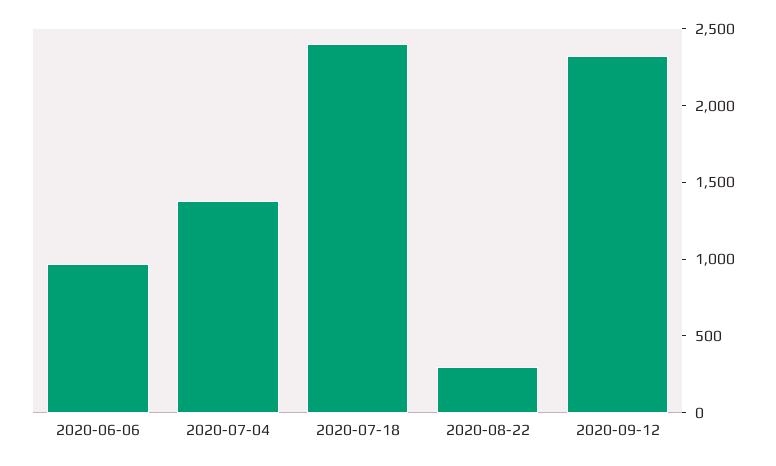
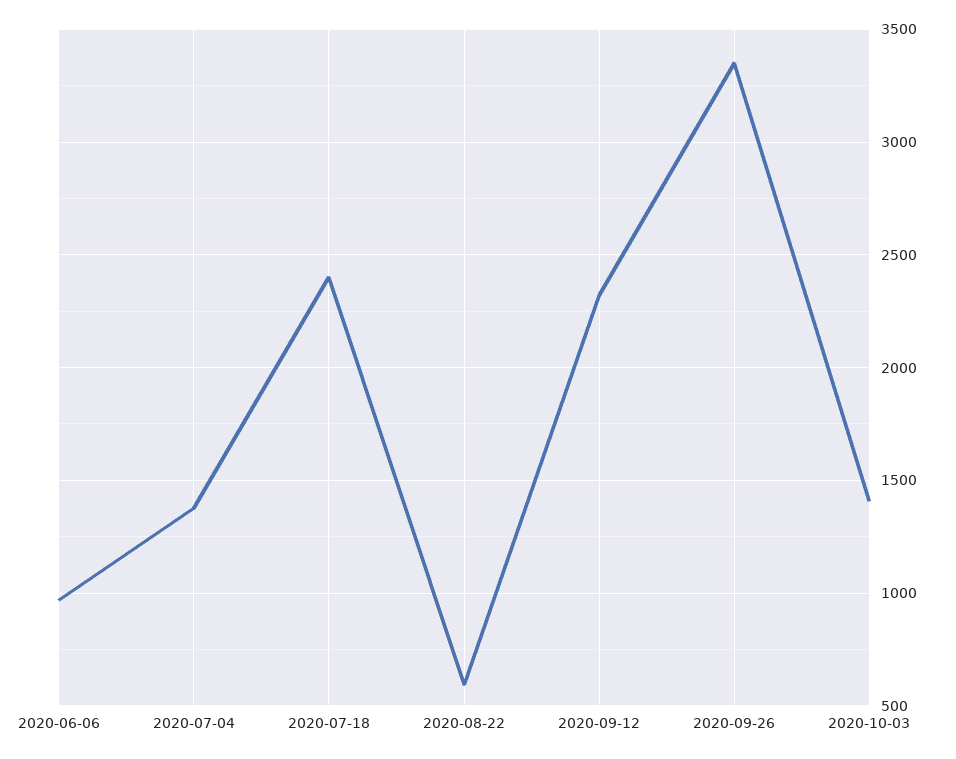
2020-08-22: 300 -> 600
2020-09-26: none -> 3350
2020-10-03: none -> 1400

